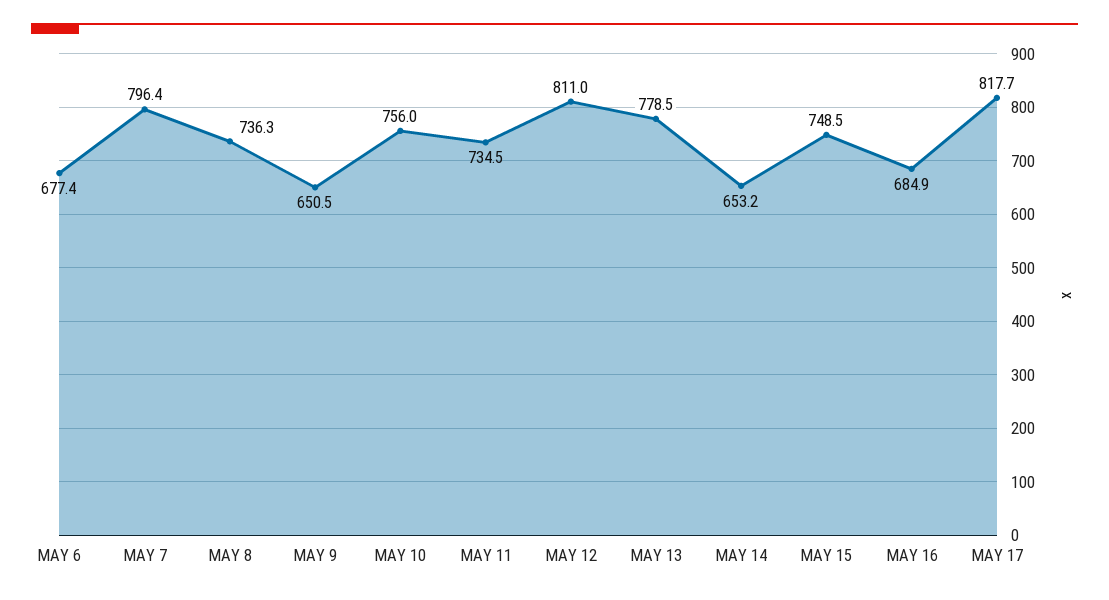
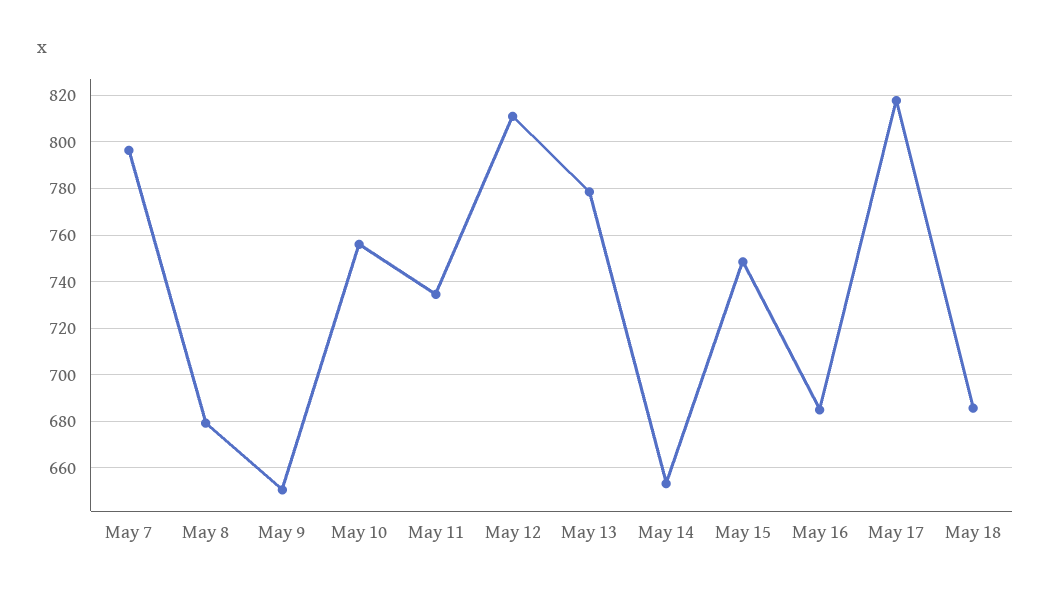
MAY 6: 677.4 -> none
MAY 8: 736.3 -> 680
May 18: none -> 685

